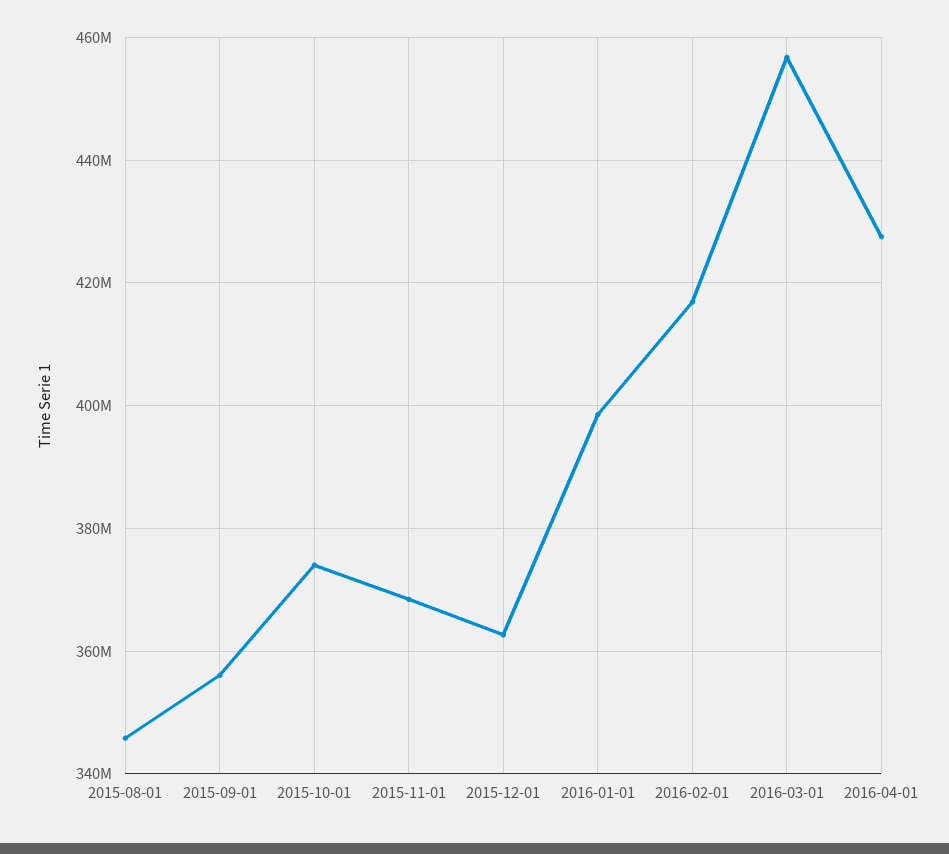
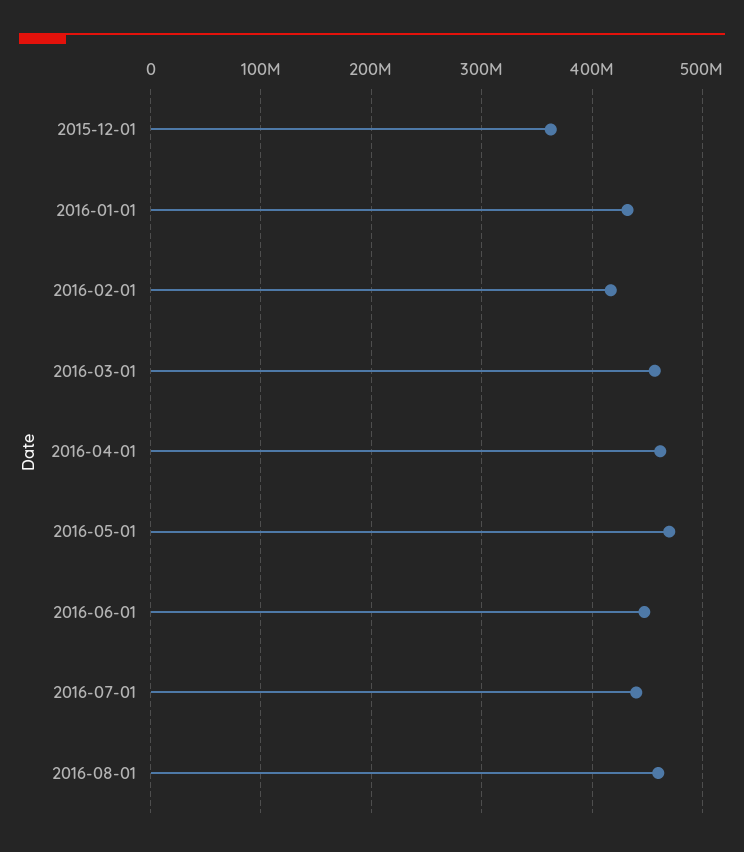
2015-08-01: 346000000 -> none
2015-09-01: 356000000 -> none
2015-10-01: 374000000 -> none
2015-11-01: 368000000 -> none
2016-01-01: 398000000 -> 430000000
2016-04-01: 428000000 -> 460000000
2016-05-01: none -> 470000000
2016-06-01: none -> 450000000
2016-07-01: none -> 440000000
2016-08-01: none -> 460000000

